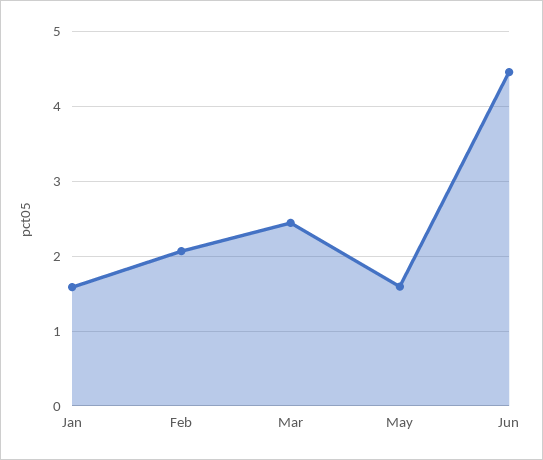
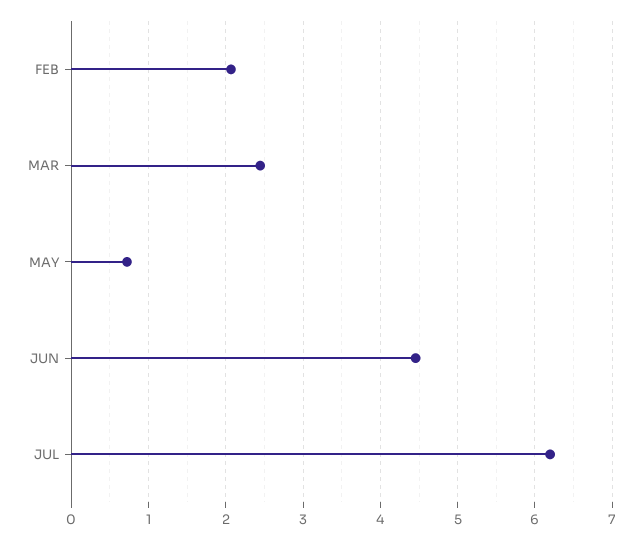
Jan: 1.6 -> none
May: 1.6 -> 0.7
JUL: none -> 6.2

